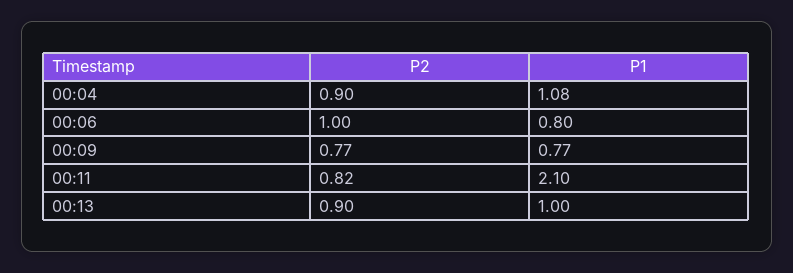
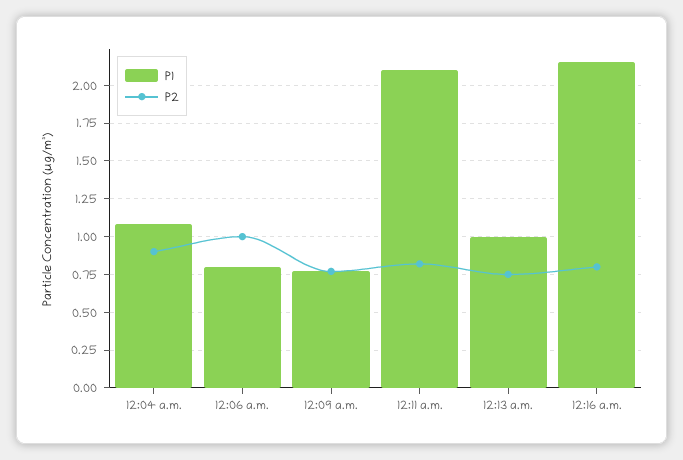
P2, 00:13: 0.9 -> 0.75
P1, 12:16 a.m.: none -> 2.15
P2, 12:16 a.m.: none -> 0.8

